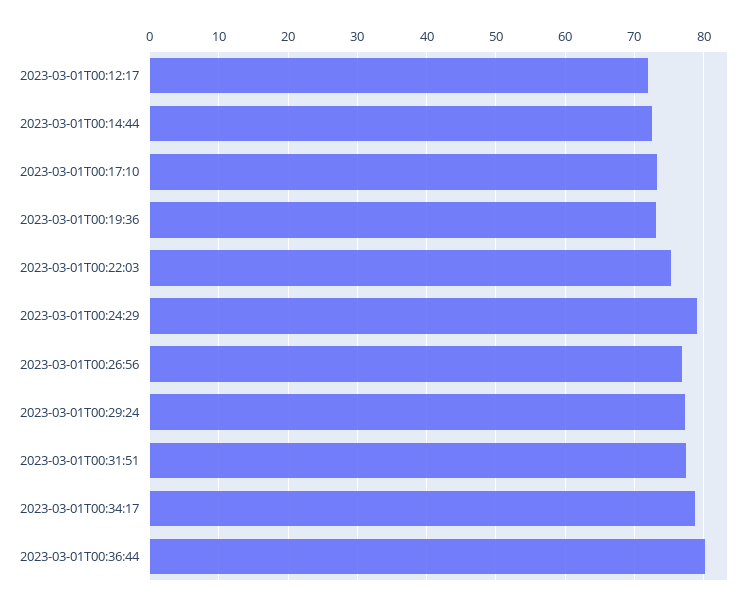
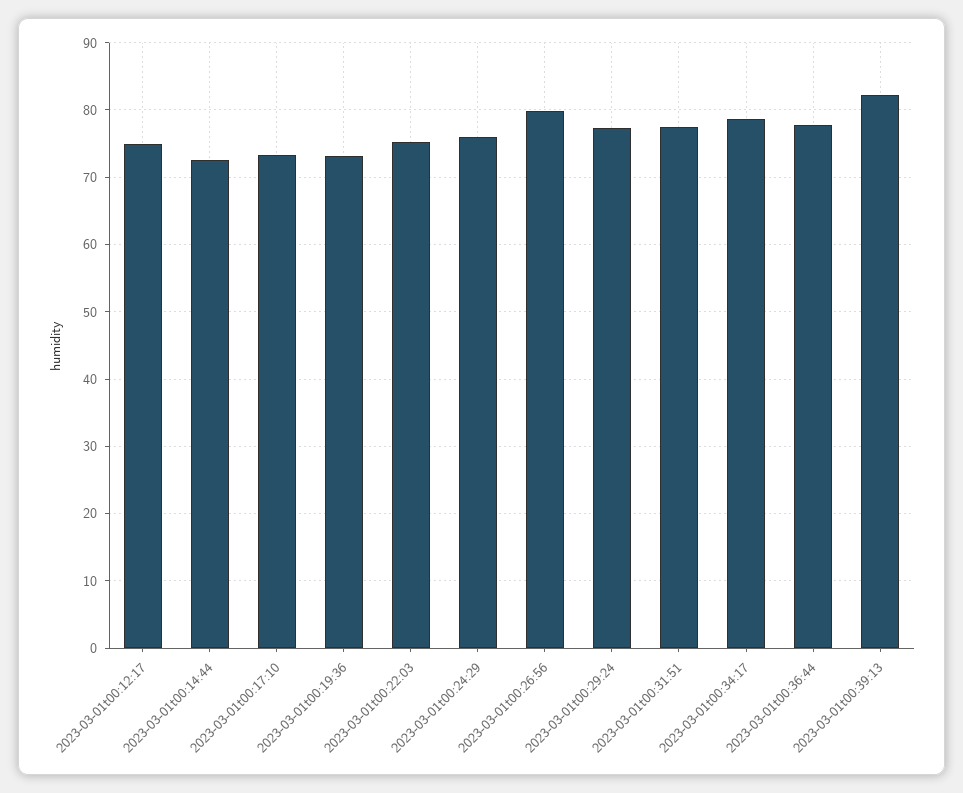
2023-03-01T00:12:17: 72 -> 75
2023-03-01T00:24:29: 79 -> 76
2023-03-01T00:26:56: 77 -> 80
2023-03-01T00:36:44: 80 -> 78
2023-03-01t00:39:13: none -> 82

